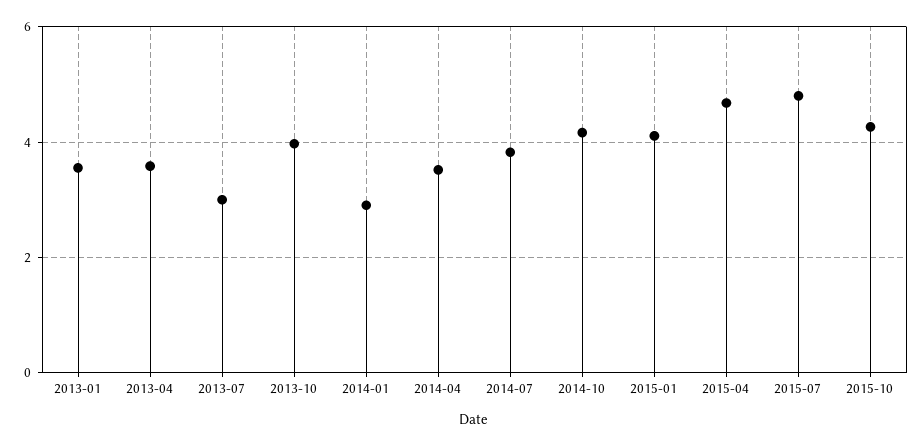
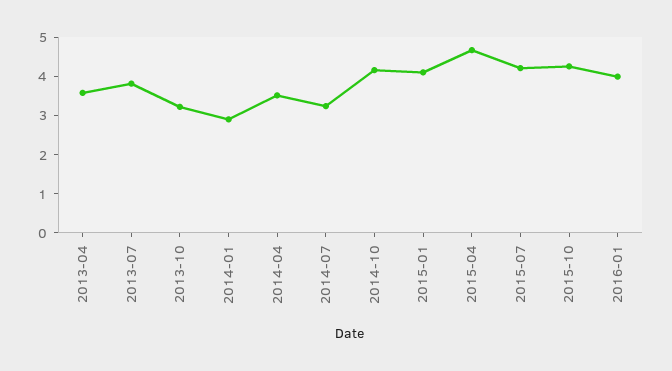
2013-01: 3.6 -> none
2013-07: 3 -> 3.75
2013-10: 4 -> 3.25
2014-07: 3.8 -> 3.25
2015-07: 4.8 -> 4.25
2016-01: none -> 4

